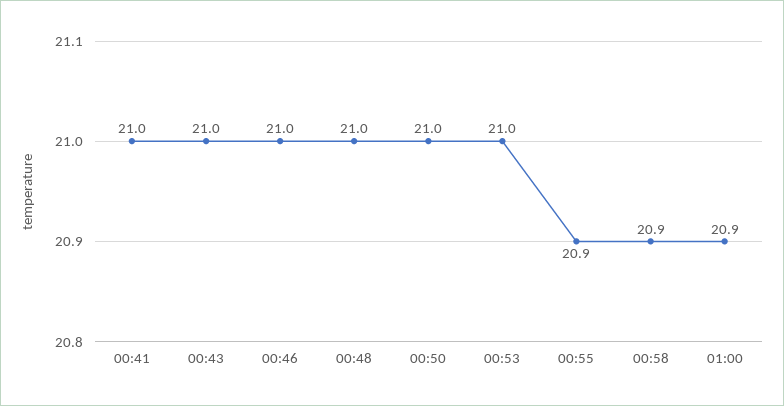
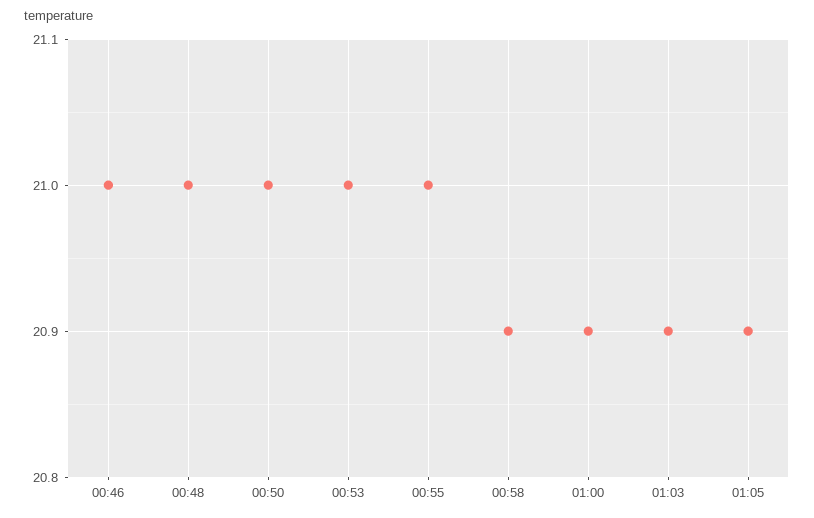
00:41: 21 -> none
00:43: 21 -> none
00:55: 20.9 -> 21
01:03: none -> 20.9
01:05: none -> 20.9

